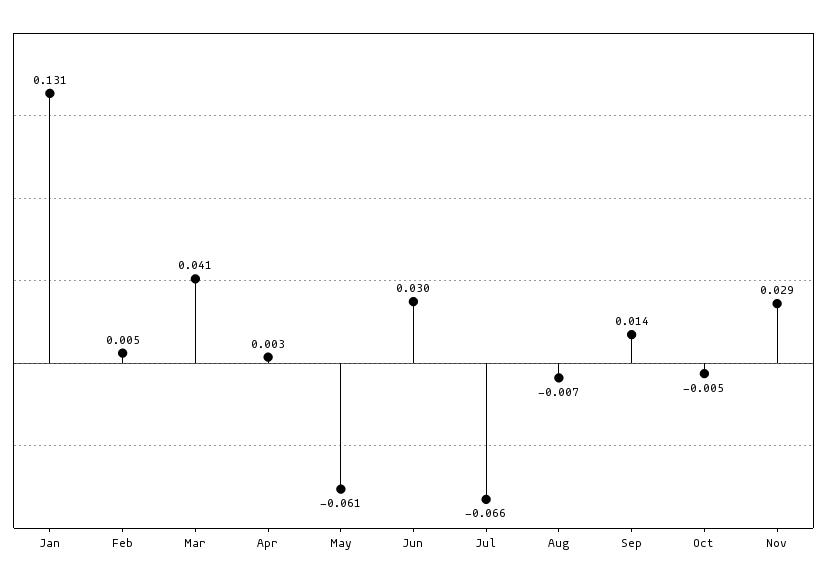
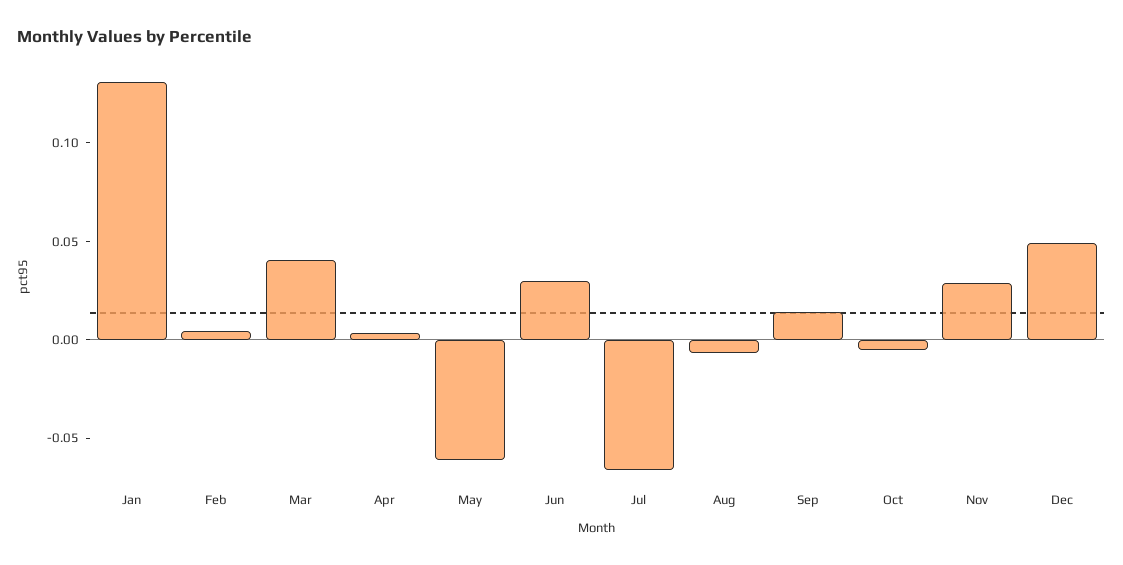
Dec: none -> 0.05

